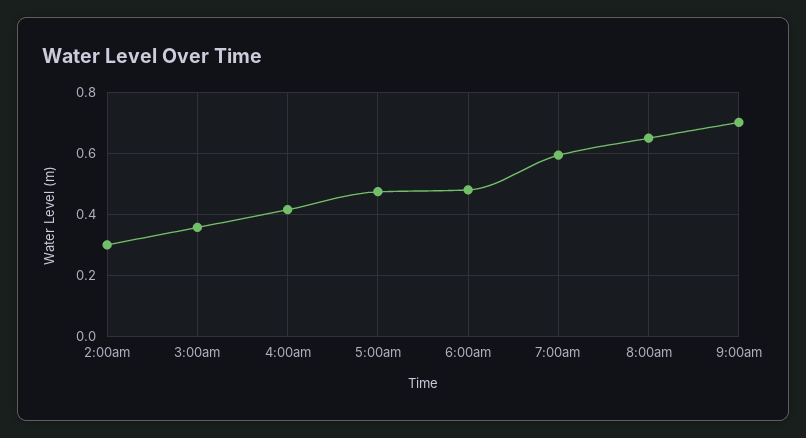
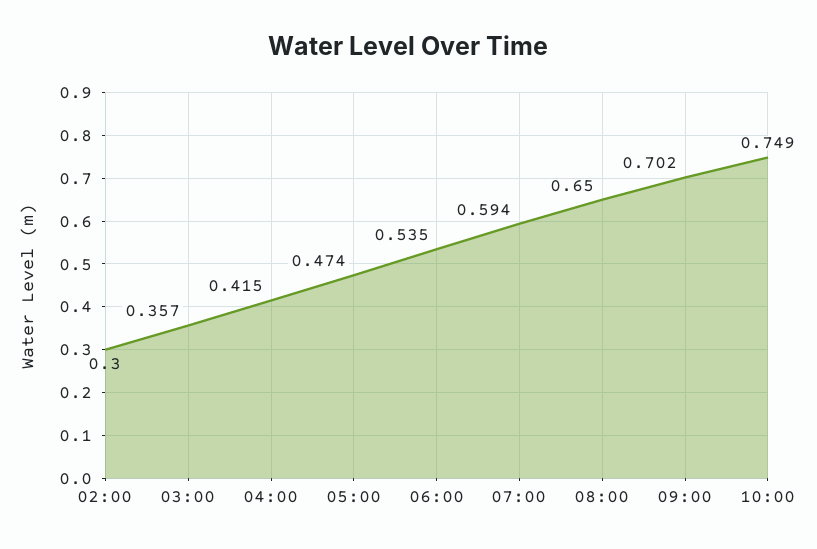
6:00am: 0.48 -> 0.535
10:00: none -> 0.749

